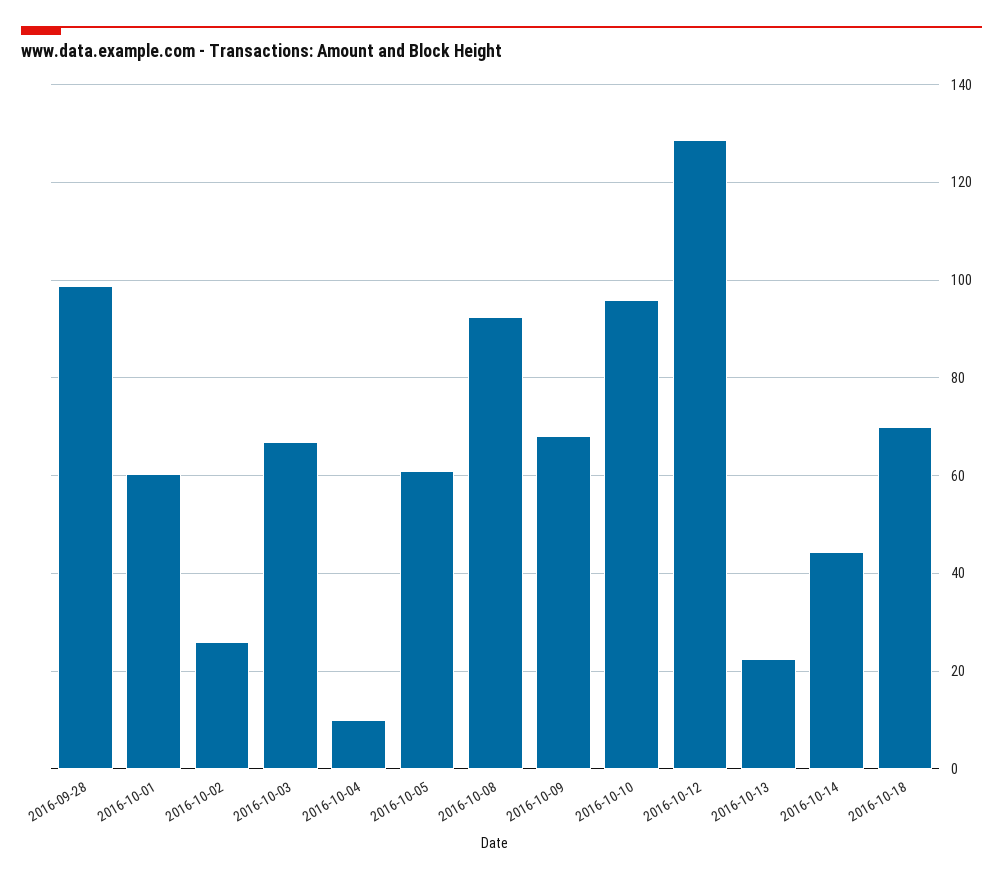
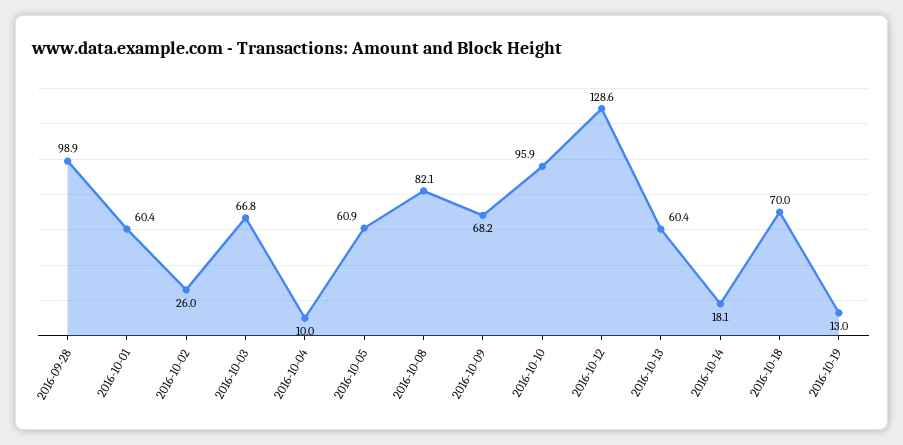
2016-10-08: 92 -> 82.1
2016-10-13: 22 -> 60.4
2016-10-14: 44 -> 18.1
2016-10-19: none -> 13

